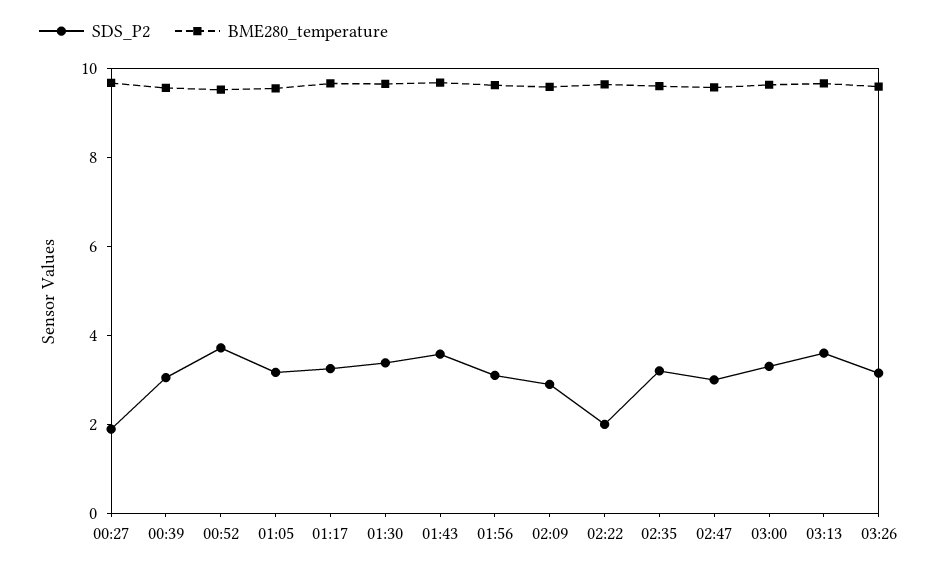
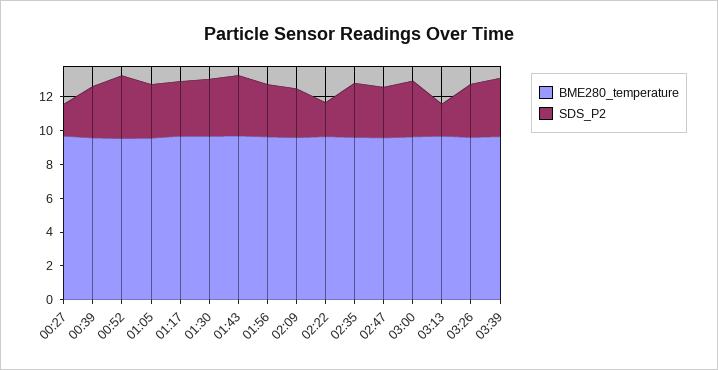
SDS_P2, 03:13: 3.5 -> 2
BME280_temperature, 03:39: none -> 9.5
SDS_P2, 03:39: none -> 3.5

